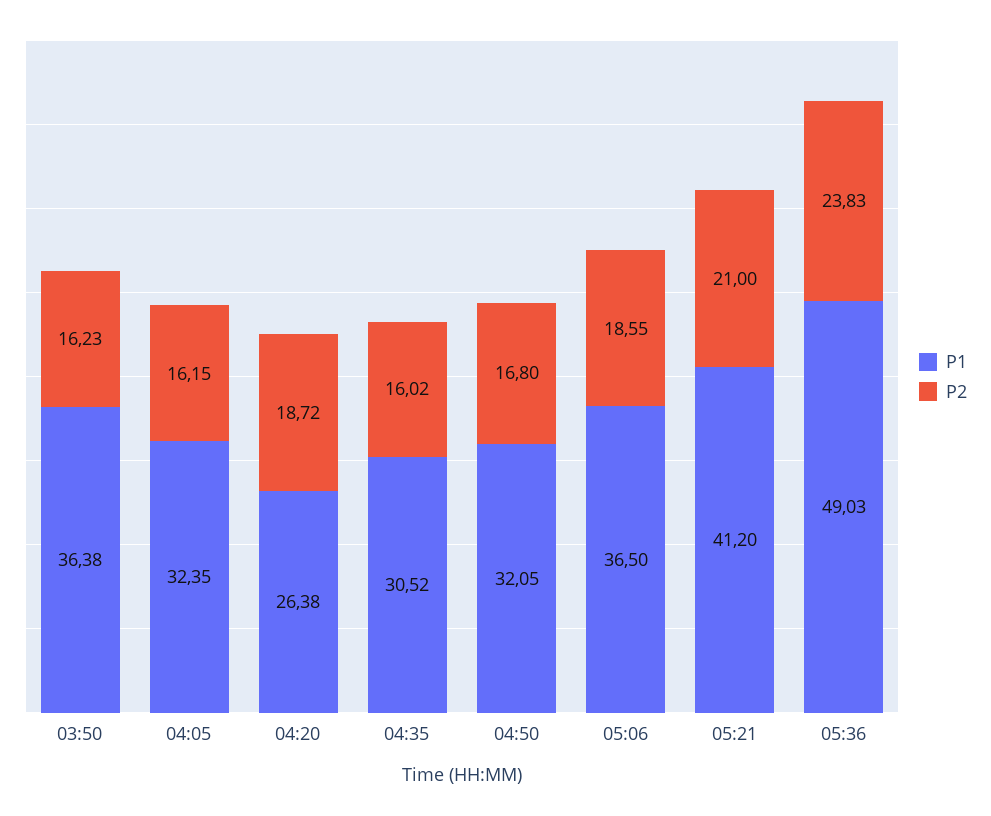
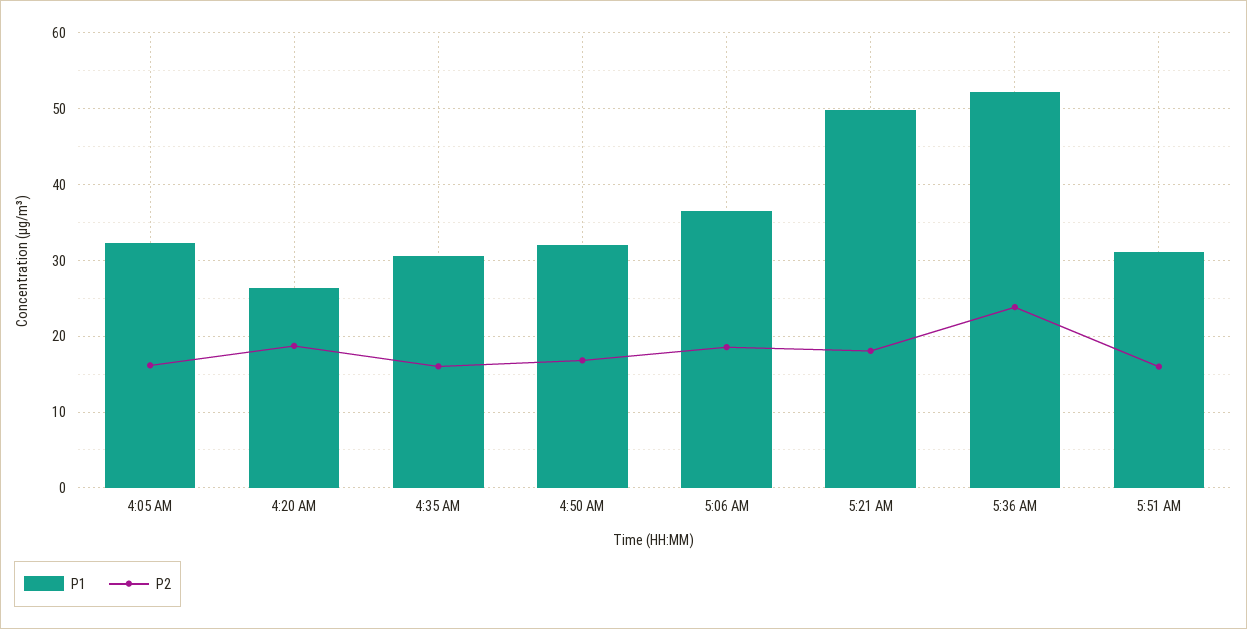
P1, 03:50: 36.38 -> none
P2, 03:50: 16.23 -> none
P1, 05:21: 41.2 -> 50
P2, 05:21: 21 -> 18
P1, 05:36: 49.03 -> 52
P1, 5:51 AM: none -> 31
P2, 5:51 AM: none -> 16

